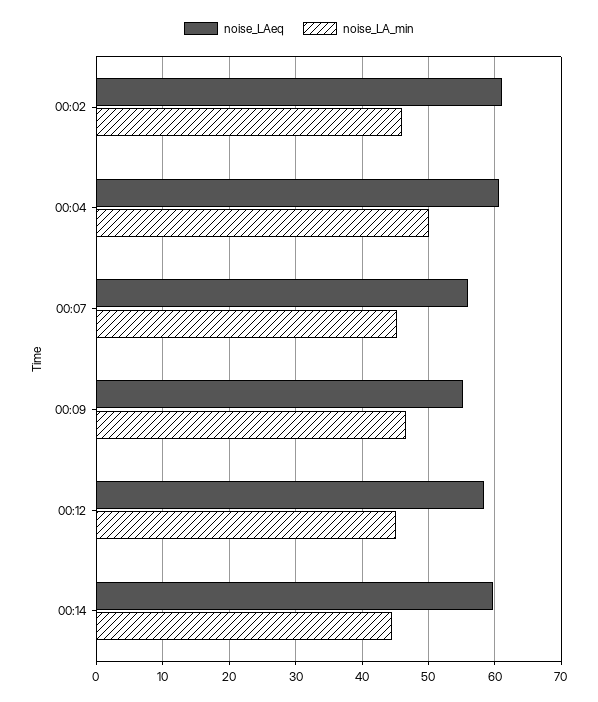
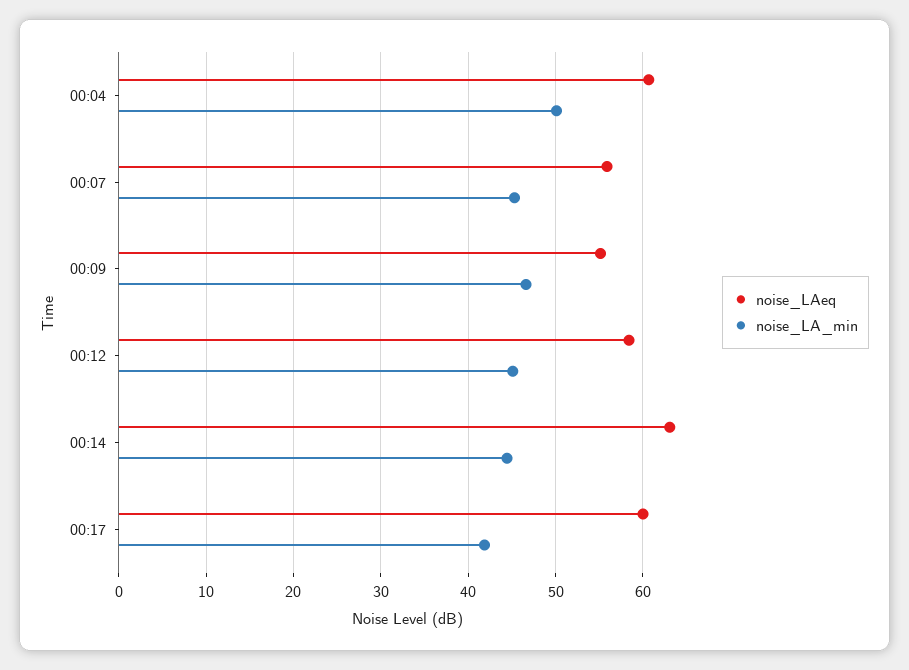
noise_LAeq, 00:02: 61 -> none
noise_LA_min, 00:02: 46 -> none
noise_LAeq, 00:14: 60 -> 63
noise_LAeq, 00:17: none -> 60
noise_LA_min, 00:17: none -> 42

